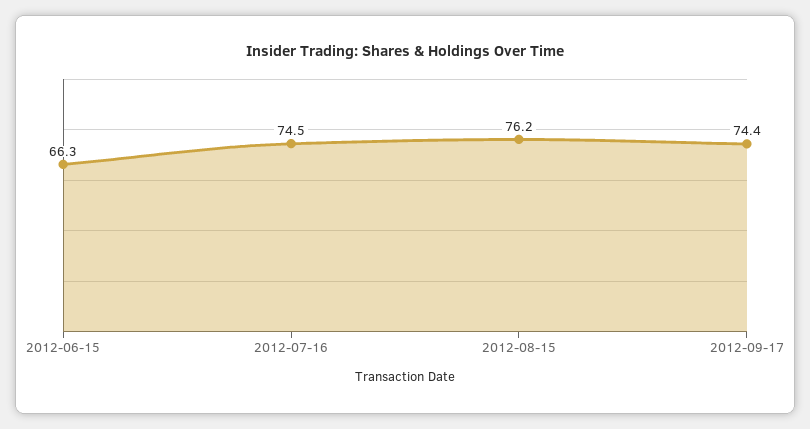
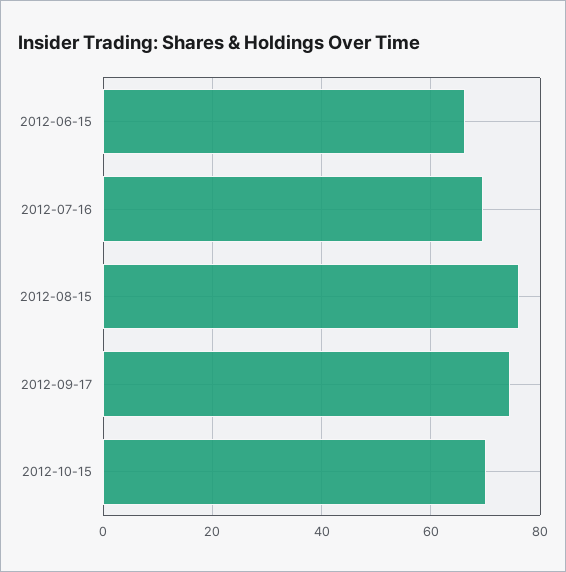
2012-07-16: 74.5 -> 70
2012-10-15: none -> 70

